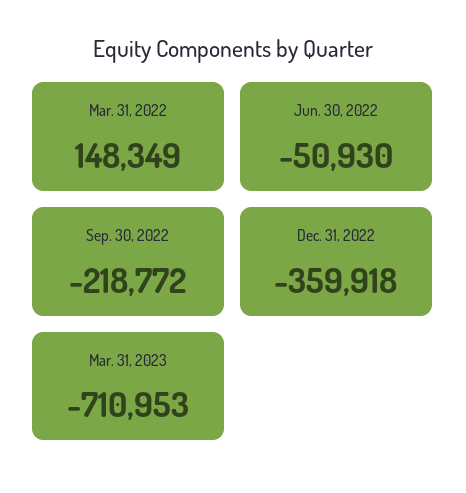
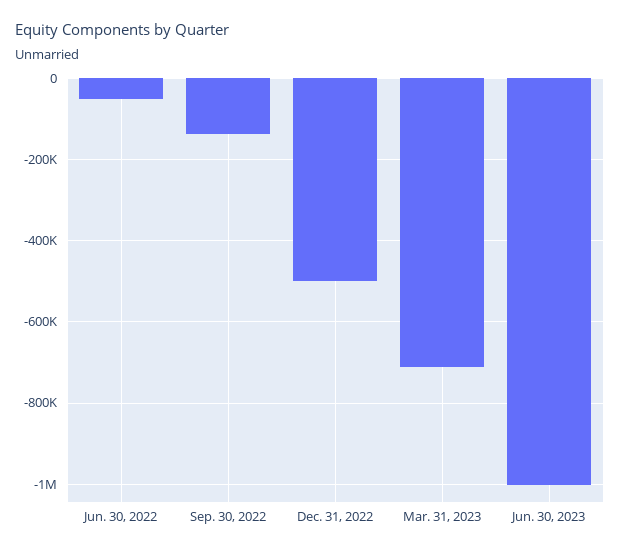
Mar. 31, 2022: 148349 -> none
Sep. 30, 2022: -218772 -> -140000
Dec. 31, 2022: -359918 -> -500000
Jun. 30, 2023: none -> -1000000

